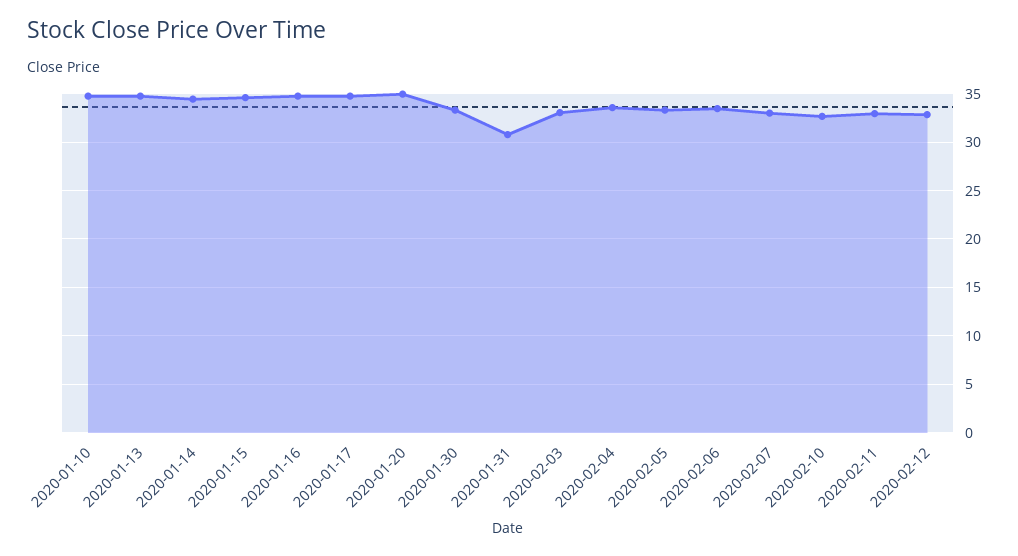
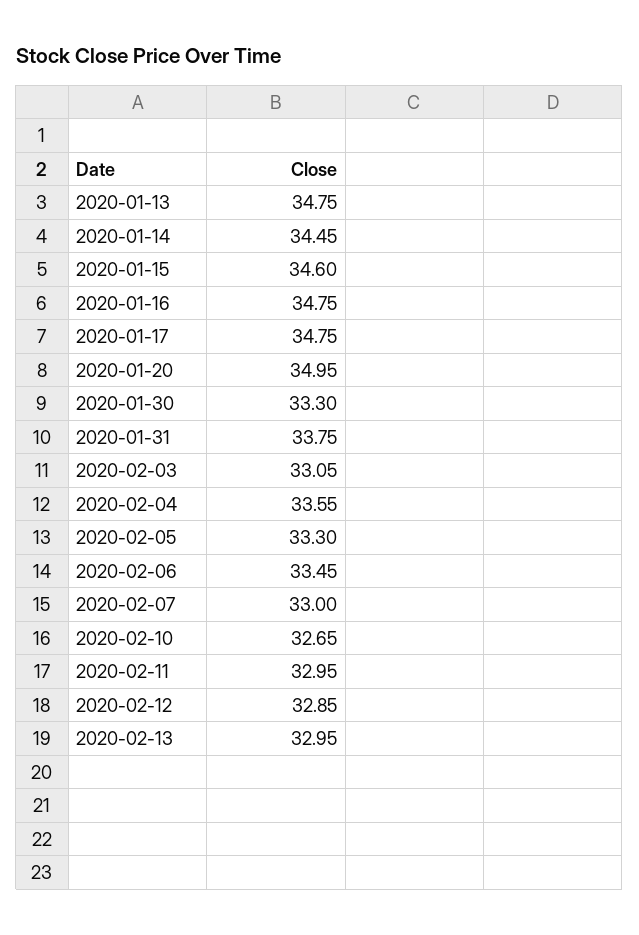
2020-01-10: 35 -> none
2020-01-31: 31 -> 33.75
2020-02-13: none -> 32.95

